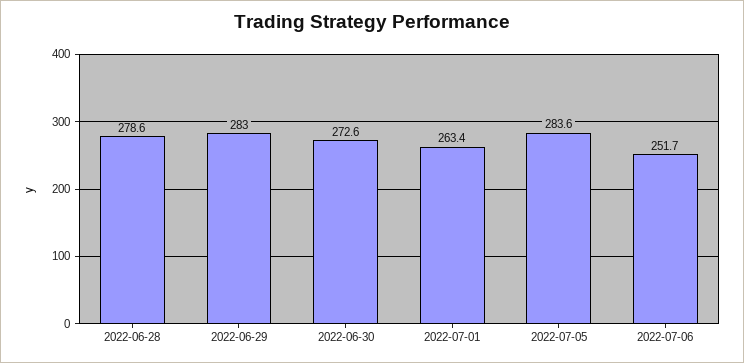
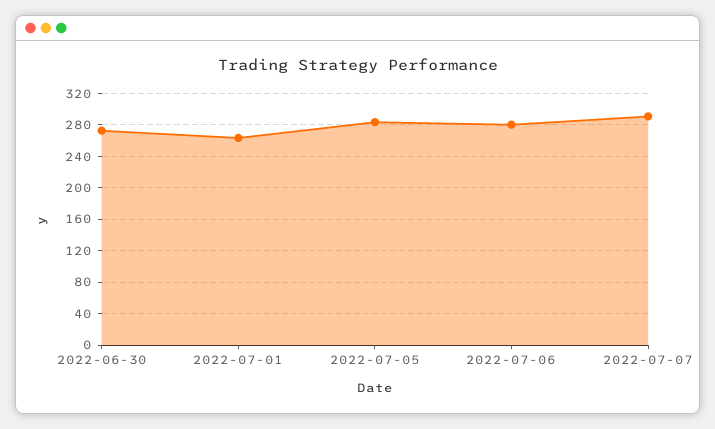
2022-06-28: 278.6 -> none
2022-06-29: 283 -> none
2022-07-06: 251.7 -> 280
2022-07-07: none -> 290

